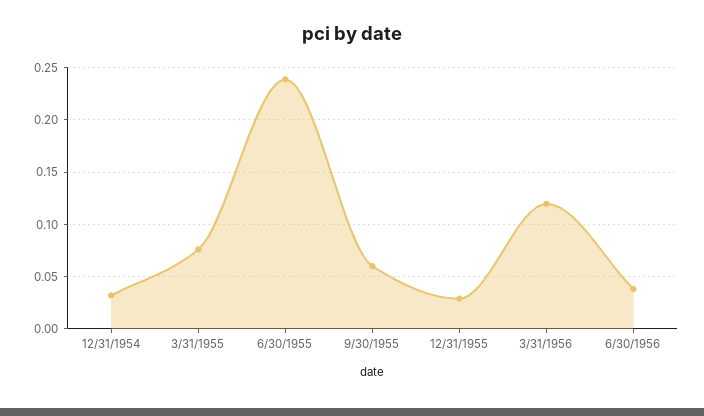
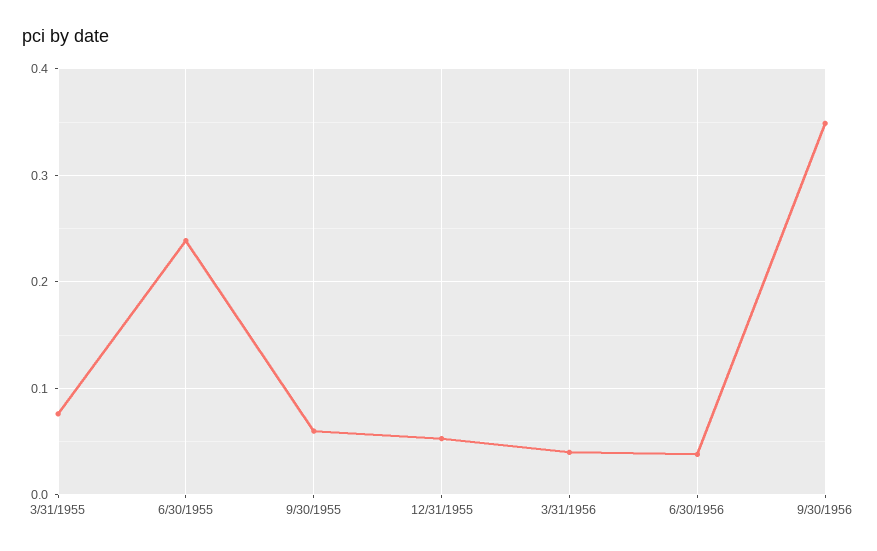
12/31/1954: 0.03 -> none
12/31/1955: 0.03 -> 0.05
3/31/1956: 0.12 -> 0.04
9/30/1956: none -> 0.35

